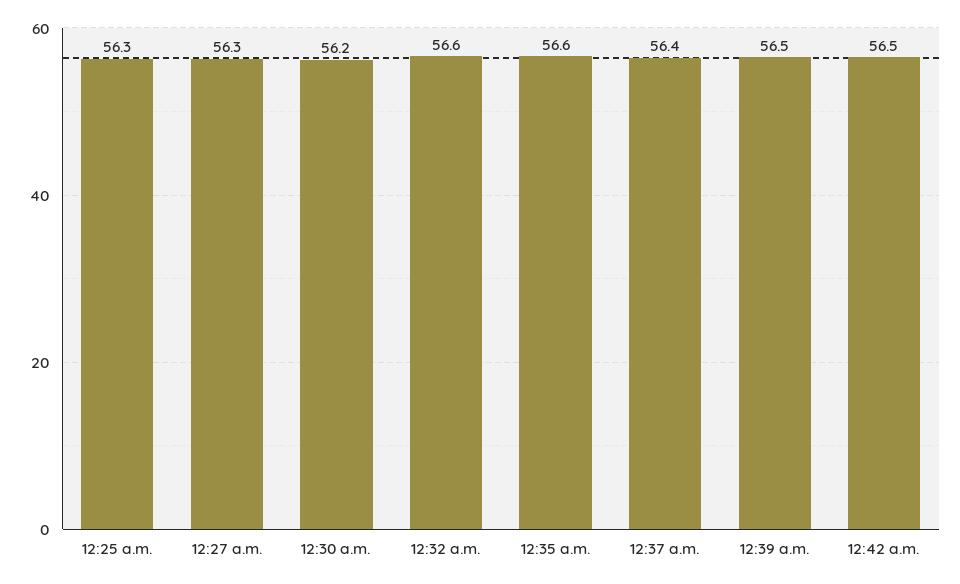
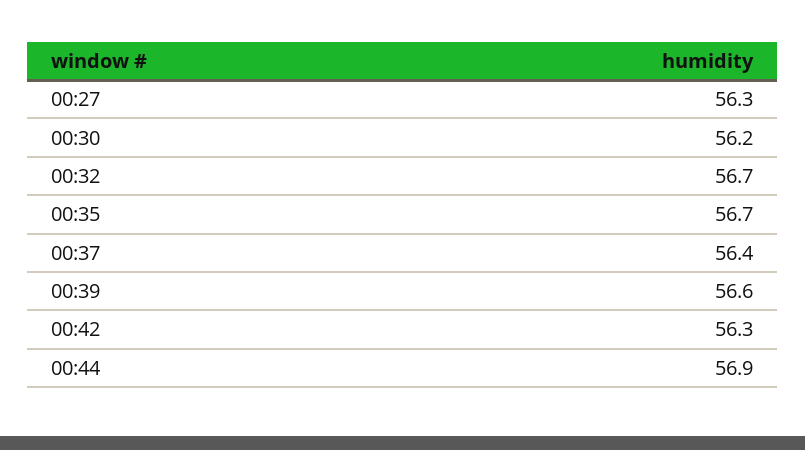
12:25 a.m.: 56.3 -> none
12:32 a.m.: 56.6 -> 56.7
12:35 a.m.: 56.6 -> 56.7
12:39 a.m.: 56.5 -> 56.6
12:42 a.m.: 56.5 -> 56.3
00:44: none -> 56.9

